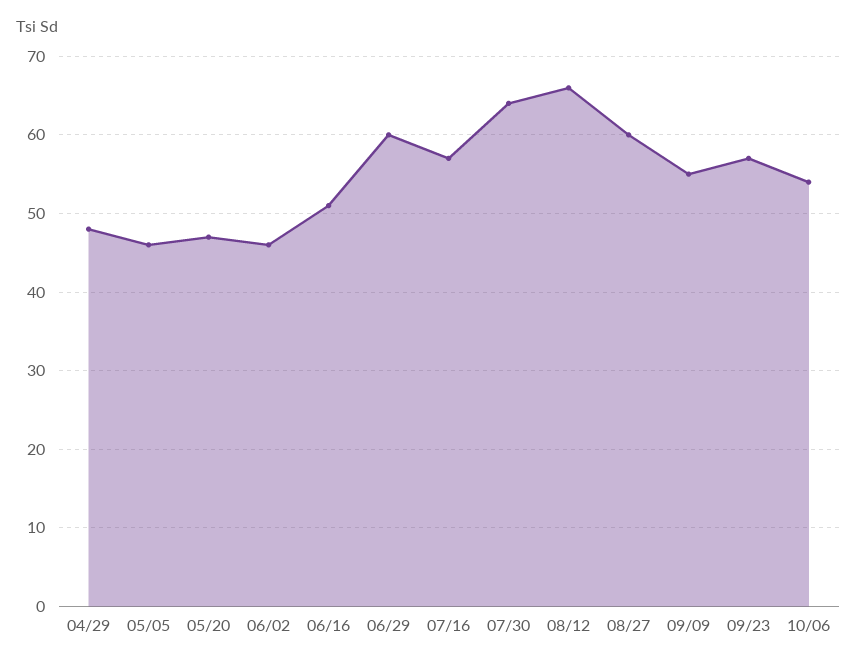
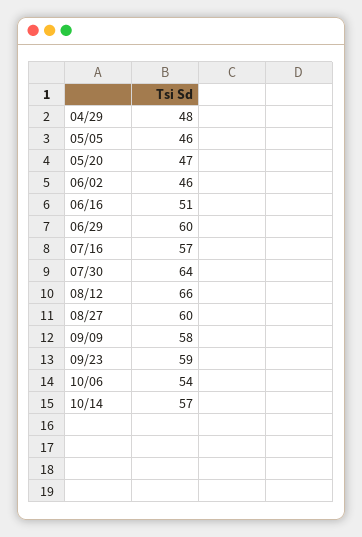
09/09: 55 -> 58
09/23: 57 -> 59
10/14: none -> 57

